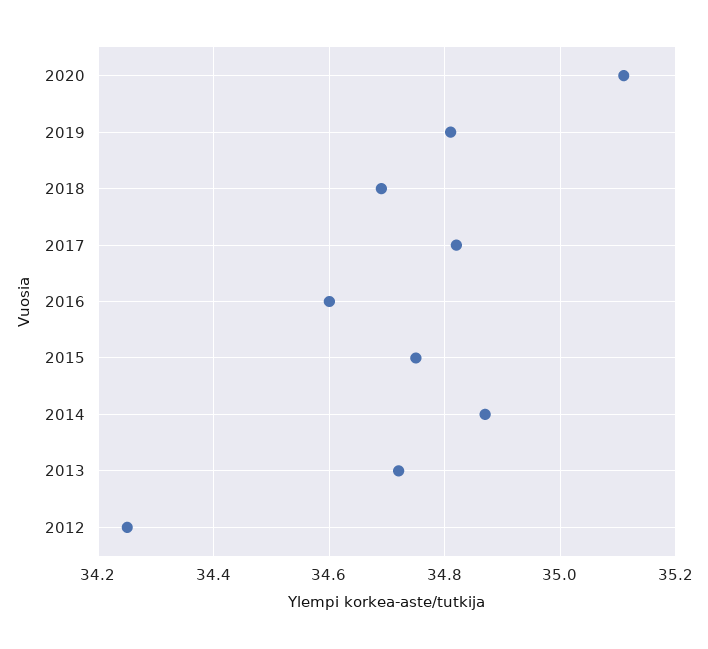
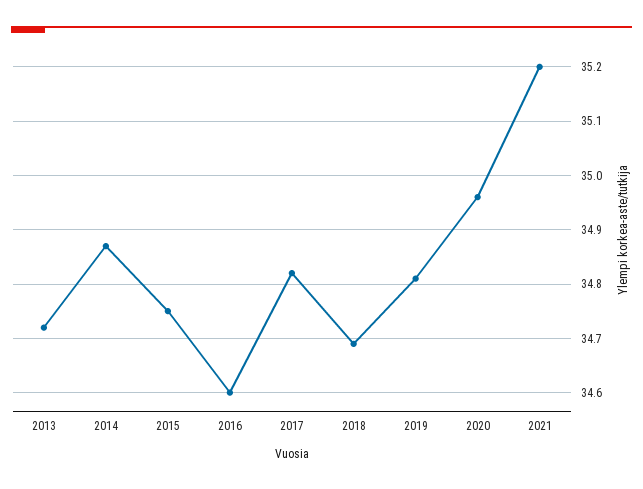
2020: 35.1 -> 34.95
2012: 34.25 -> none
2021: none -> 35.2

